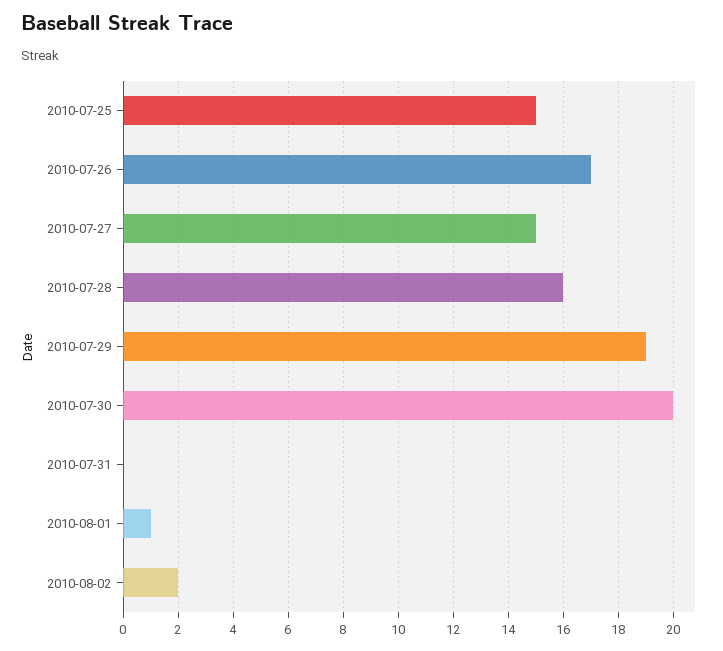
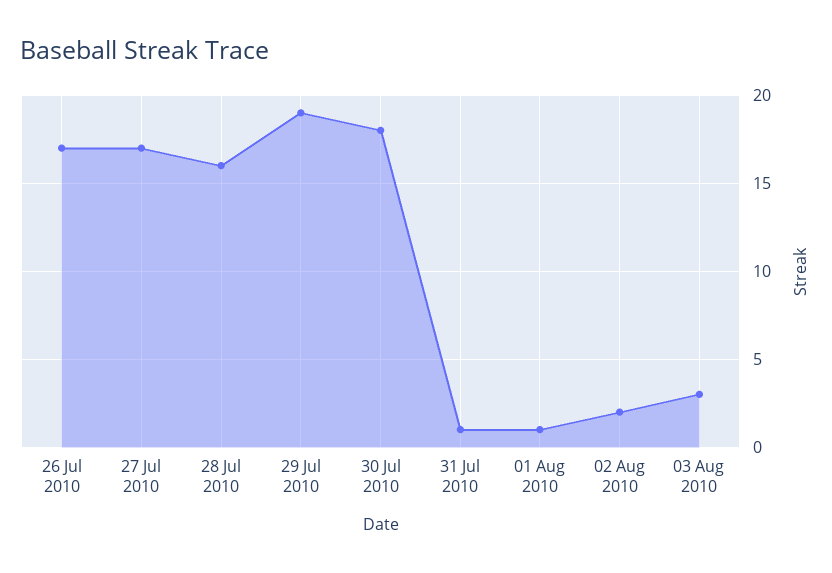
2010-07-25: 15 -> none
2010-07-27: 15 -> 17
2010-07-30: 20 -> 18
2010-07-31: 0 -> 1
03 Aug 2010: none -> 3

